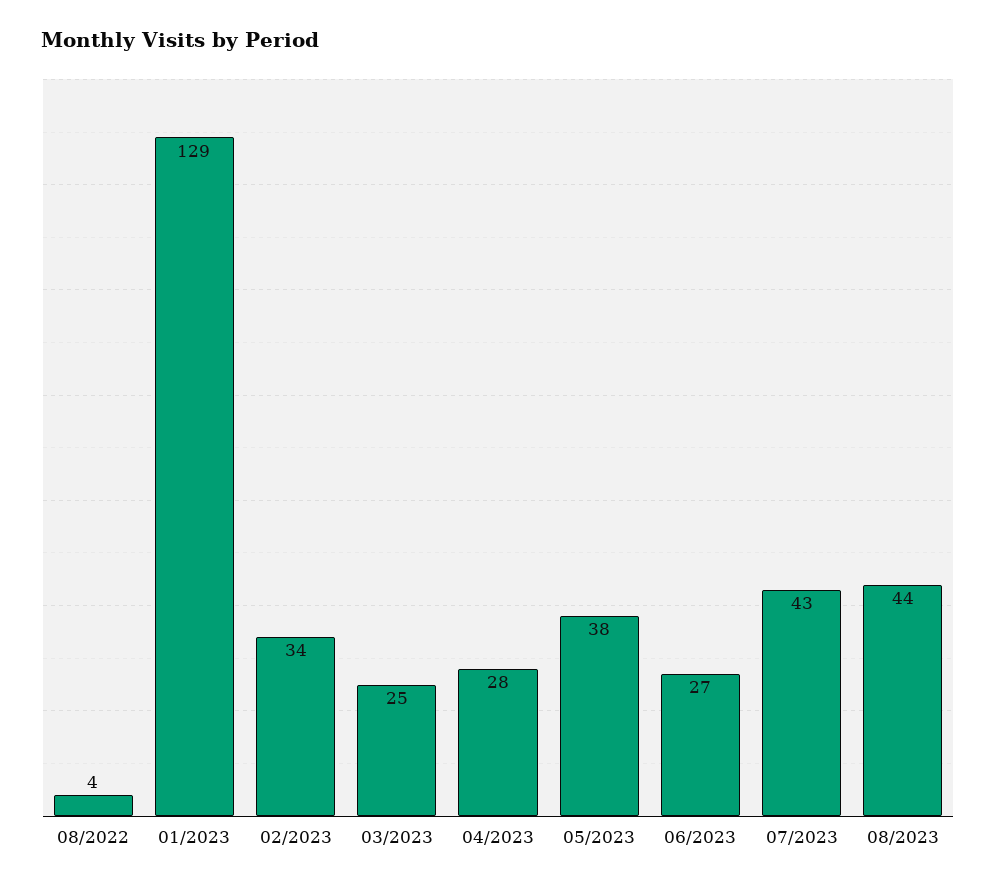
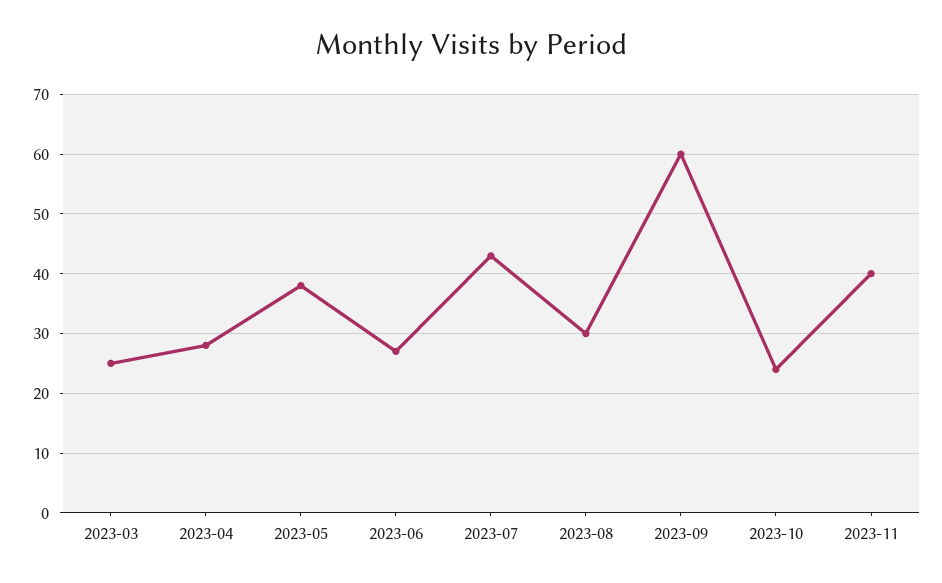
08/2022: 4 -> none
01/2023: 129 -> none
02/2023: 34 -> none
08/2023: 44 -> 30
2023-09: none -> 60
2023-10: none -> 25
2023-11: none -> 40

